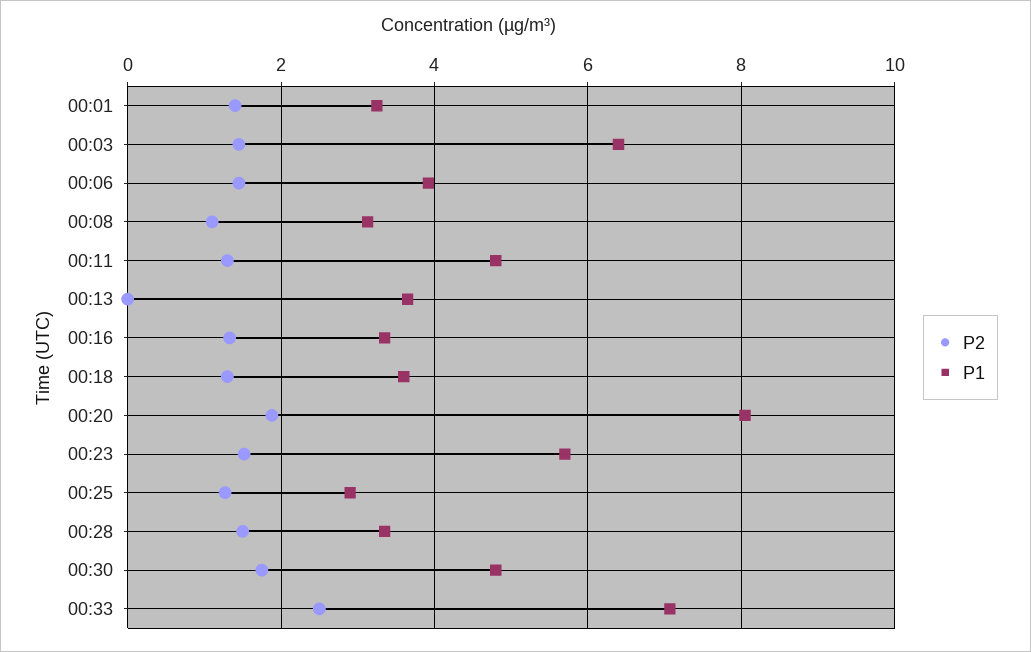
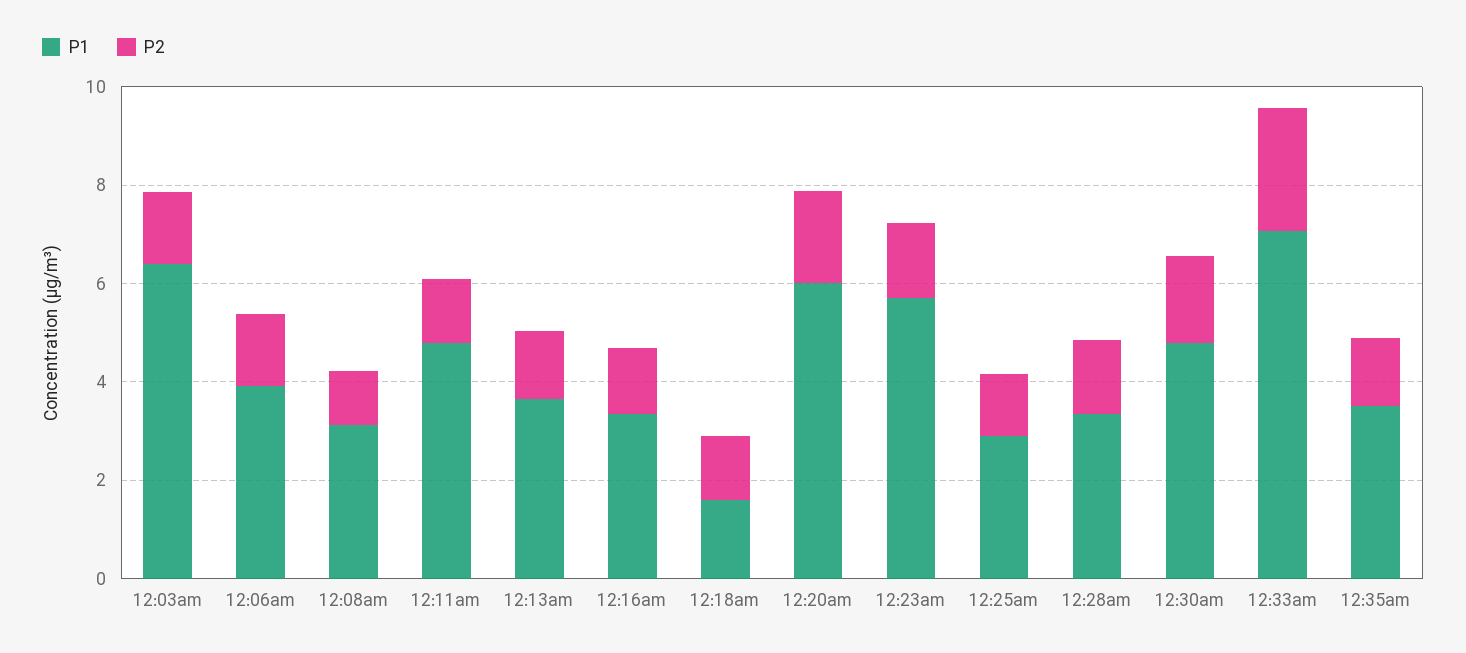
P2, 00:01: 1.4 -> none
P1, 00:01: 3.2 -> none
P2, 00:13: 0 -> 1.5
P1, 00:18: 3.6 -> 1.5
P1, 00:20: 8 -> 6
P1, 12:35am: none -> 3.5
P2, 12:35am: none -> 1.5

